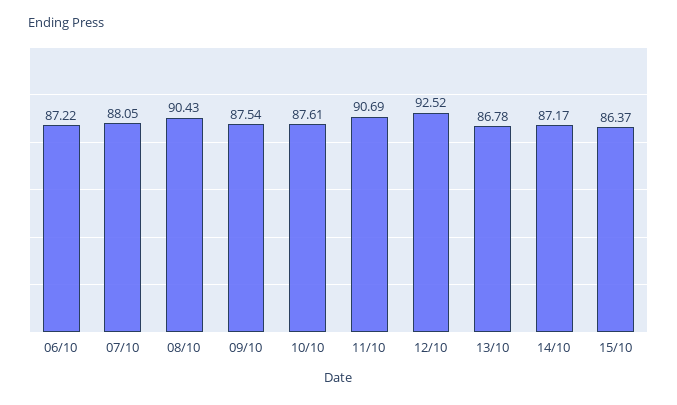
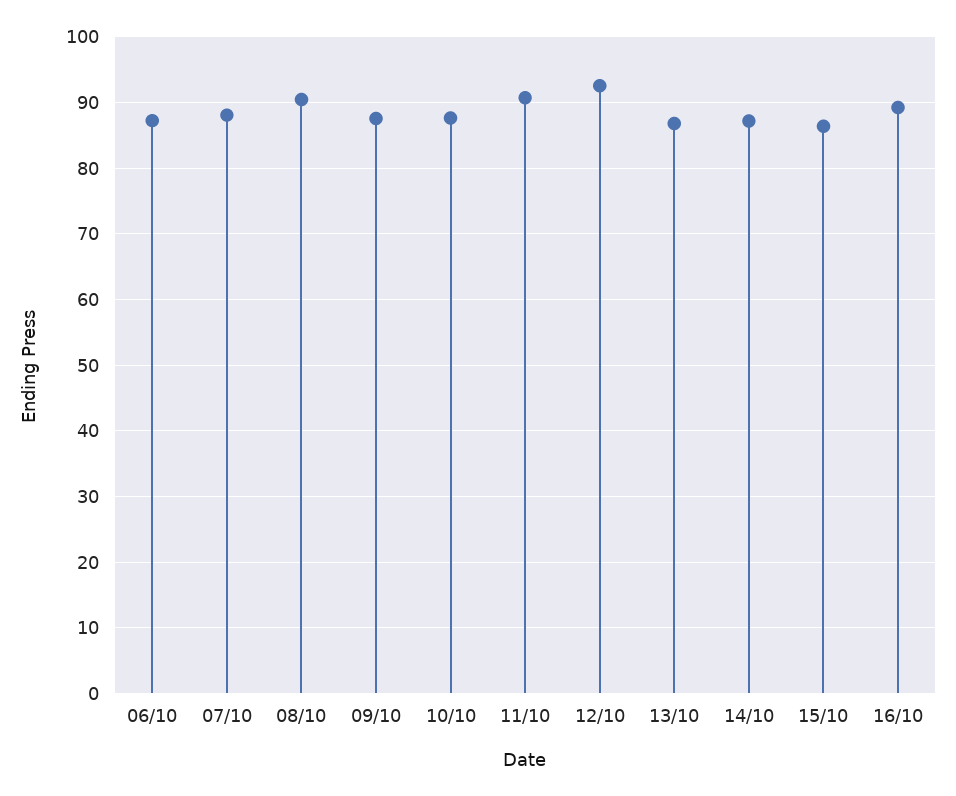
16/10: none -> 89

